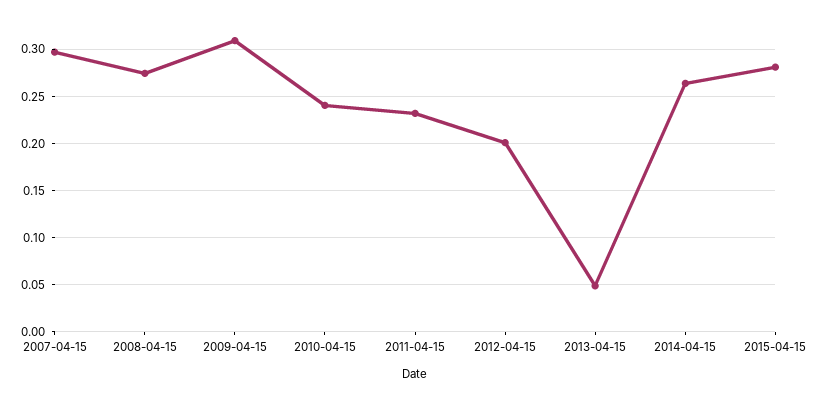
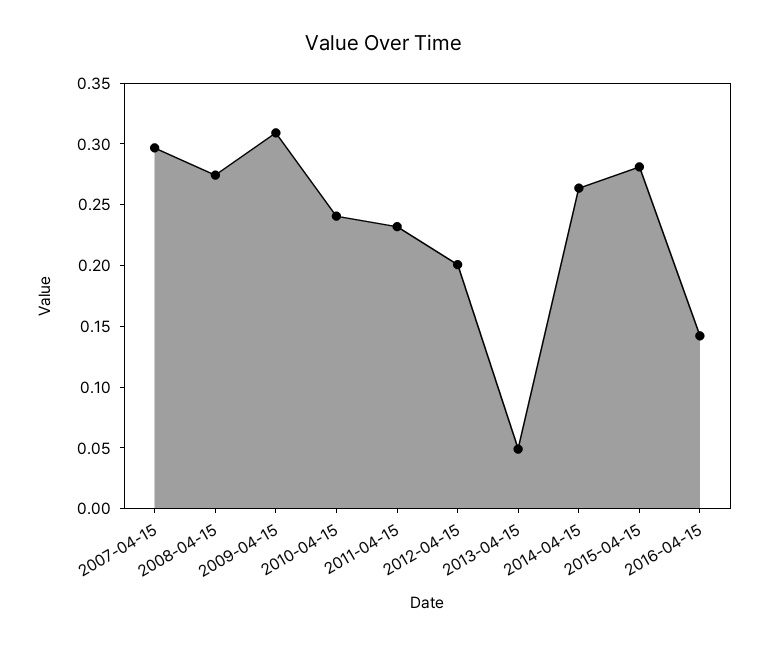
2016-04-15: none -> 0.14

